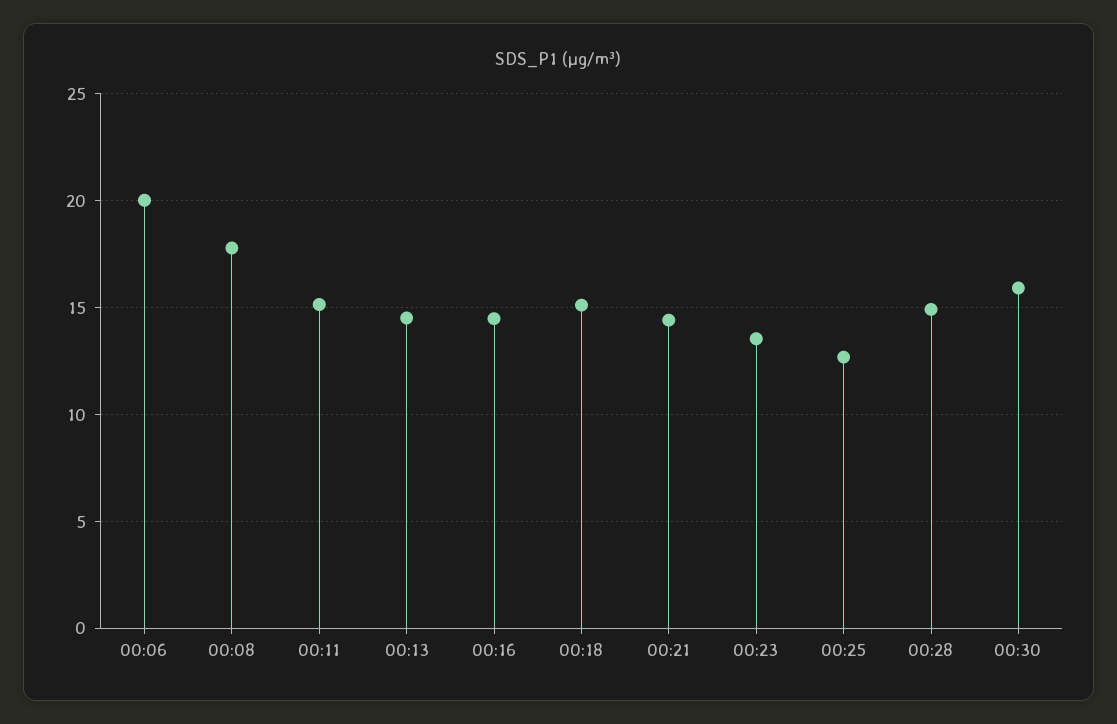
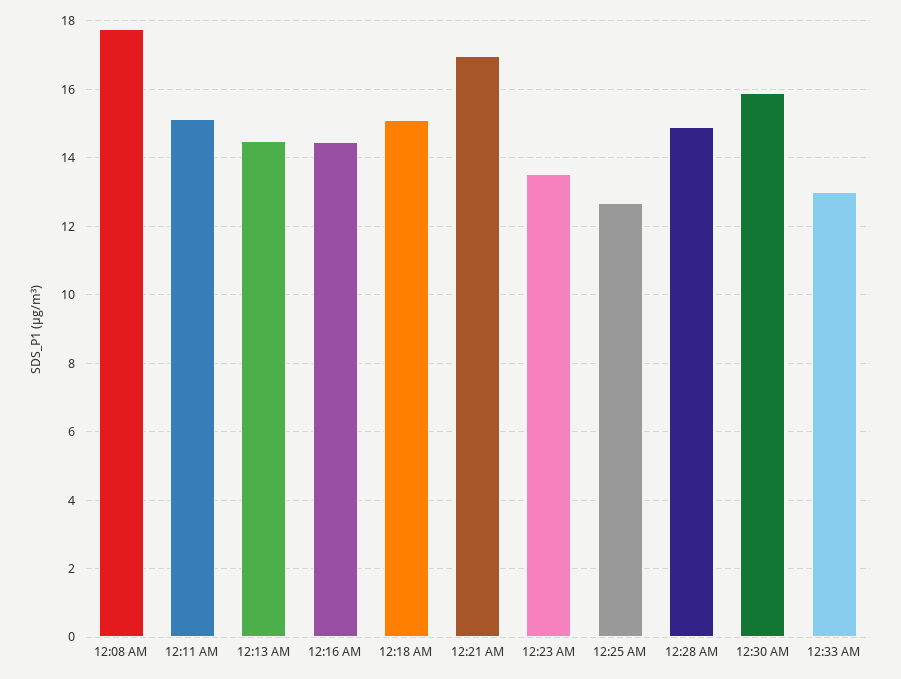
00:06: 20 -> none
00:21: 14.5 -> 17
12:33 AM: none -> 13

